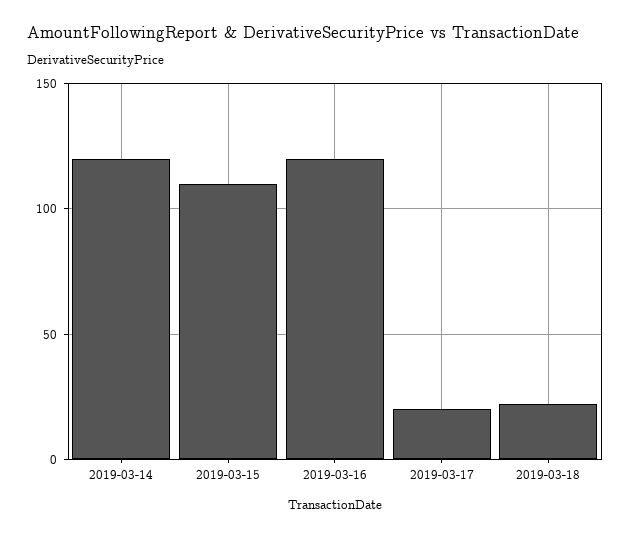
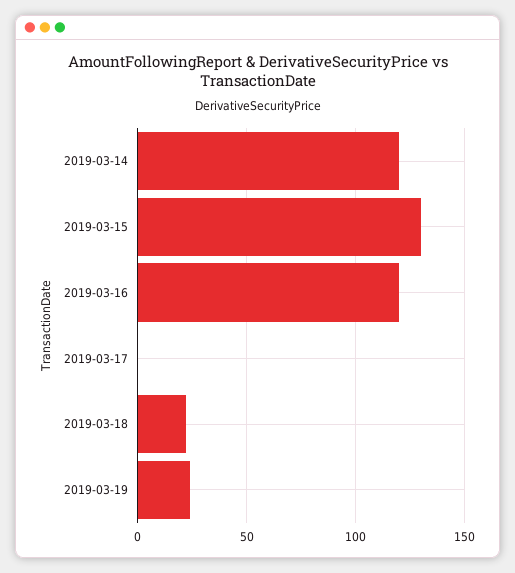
2019-03-15: 110 -> 130
2019-03-17: 20 -> 0
2019-03-19: none -> 25

